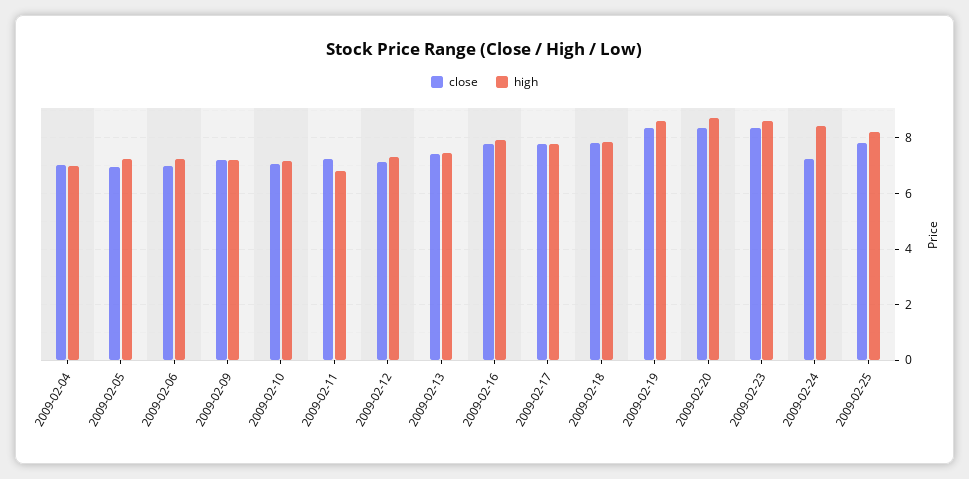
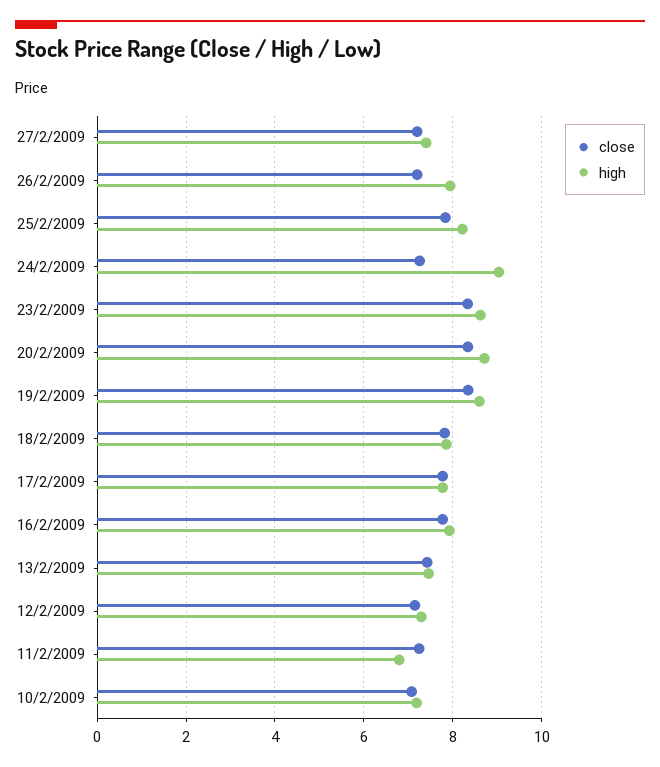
close, 2009-02-04: 7 -> none
high, 2009-02-04: 7 -> none
close, 2009-02-05: 7 -> none
high, 2009-02-05: 7.25 -> none
close, 2009-02-06: 7 -> none
high, 2009-02-06: 7.25 -> none
close, 2009-02-09: 7.25 -> none
high, 2009-02-09: 7.25 -> none
high, 2009-02-24: 8.5 -> 9
close, 27/2/2009: none -> 7.2
high, 27/2/2009: none -> 7.4
close, 26/2/2009: none -> 7.2
high, 26/2/2009: none -> 8

